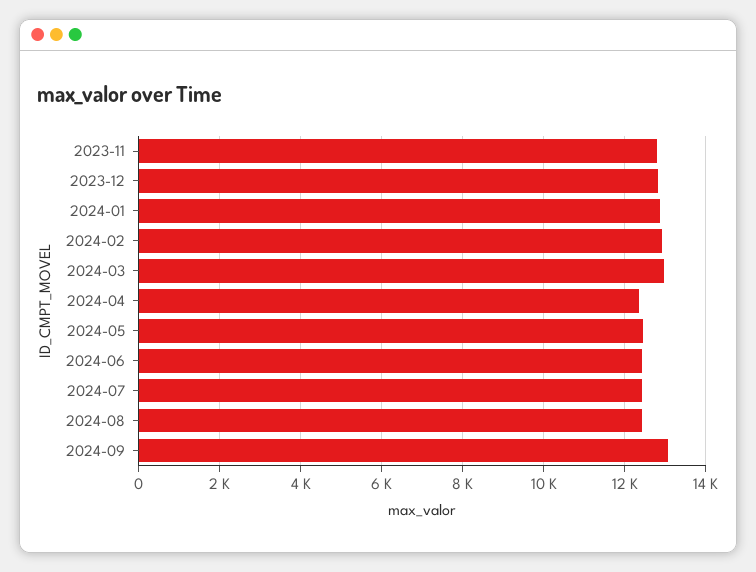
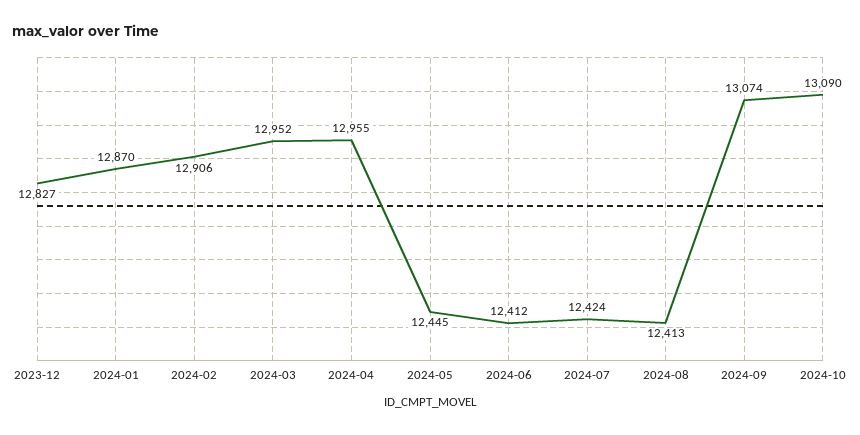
2023-11: 12800 -> none
2024-04: 12400 -> 12955
2024-10: none -> 13090

